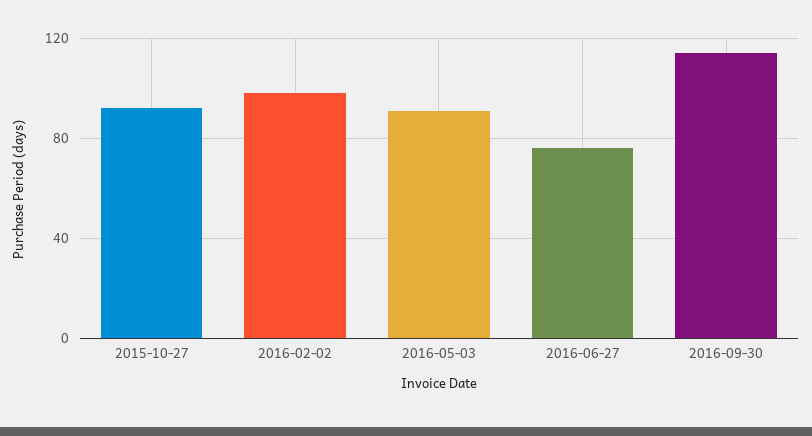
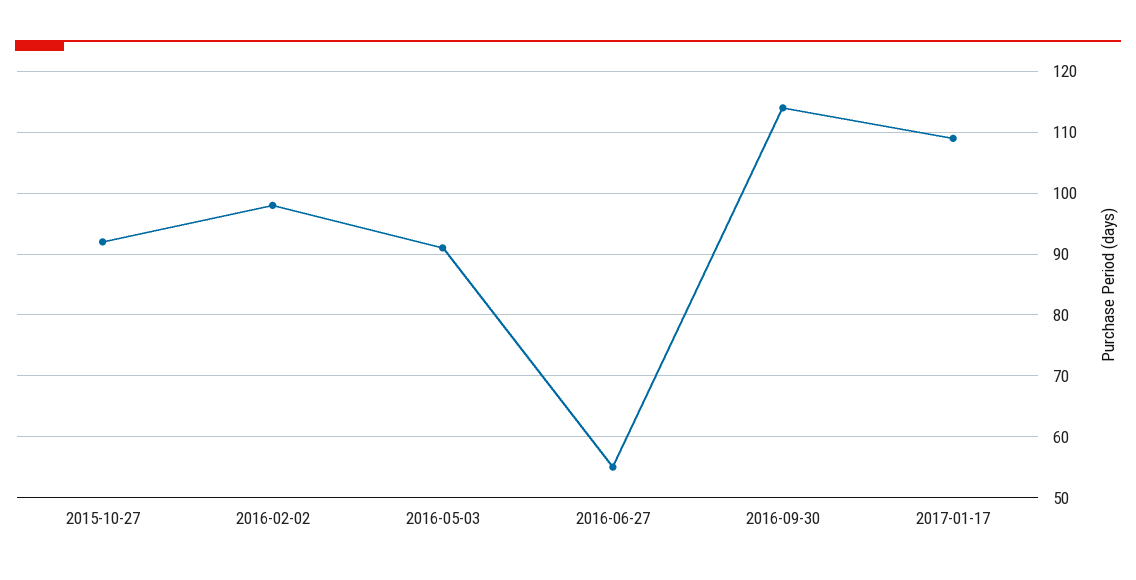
2016-06-27: 75 -> 55
2017-01-17: none -> 109

